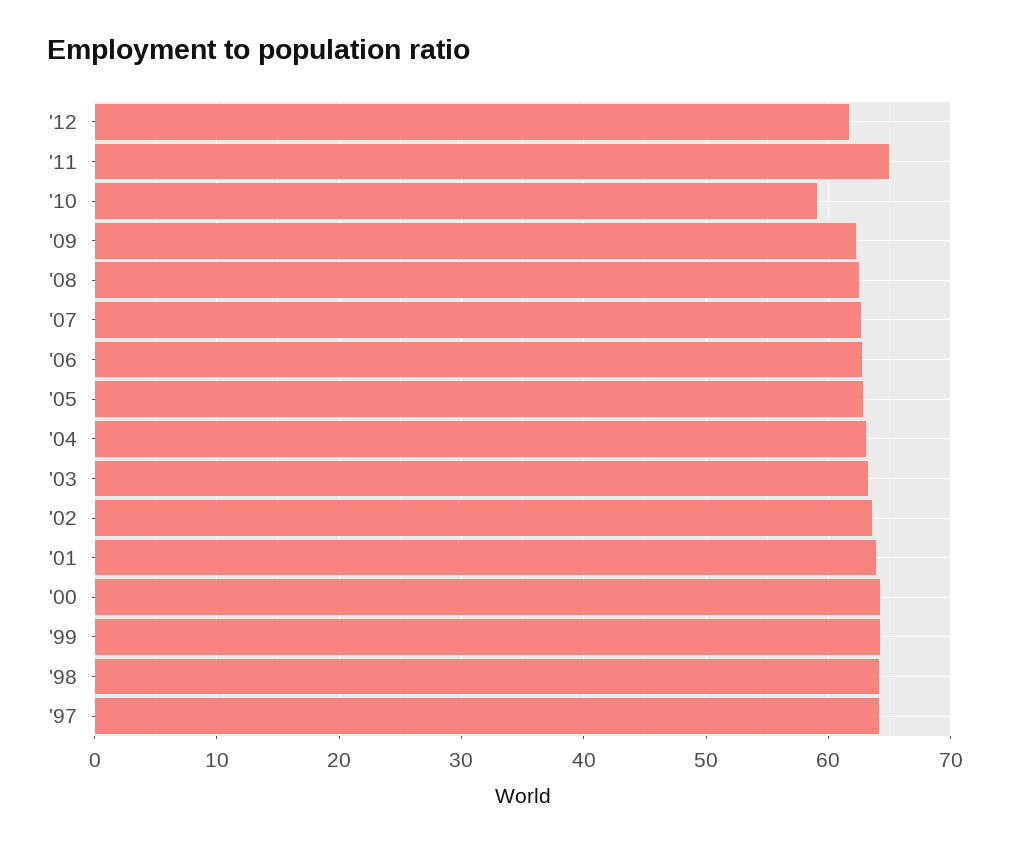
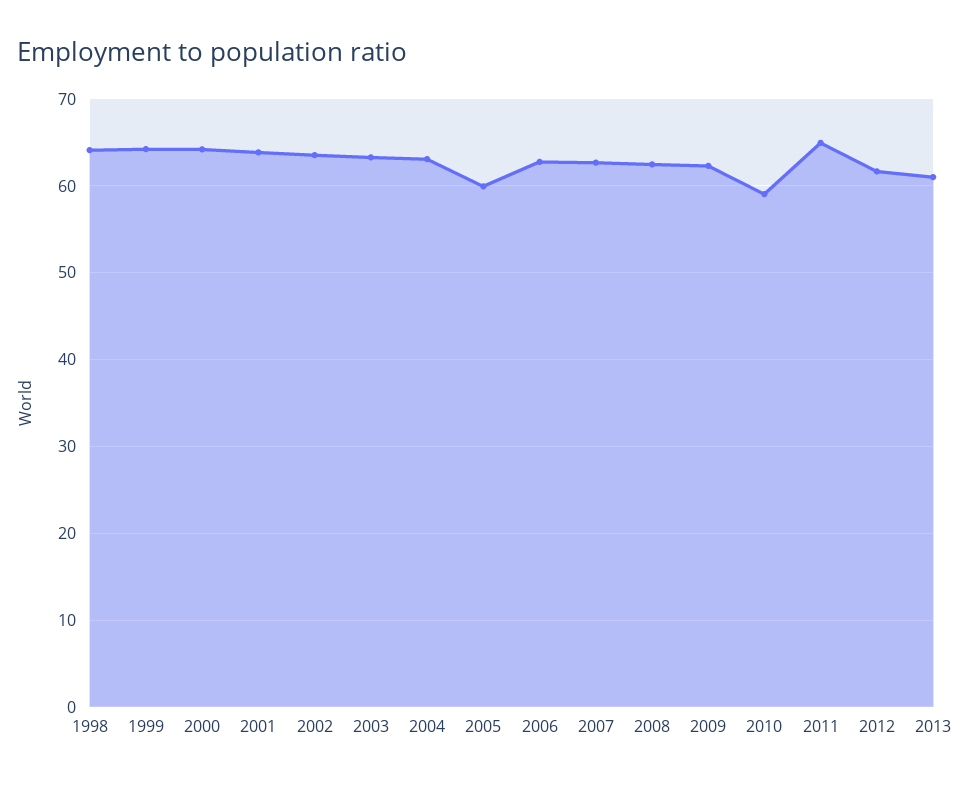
'05: 63 -> 60
'97: 64 -> none
2013: none -> 61

